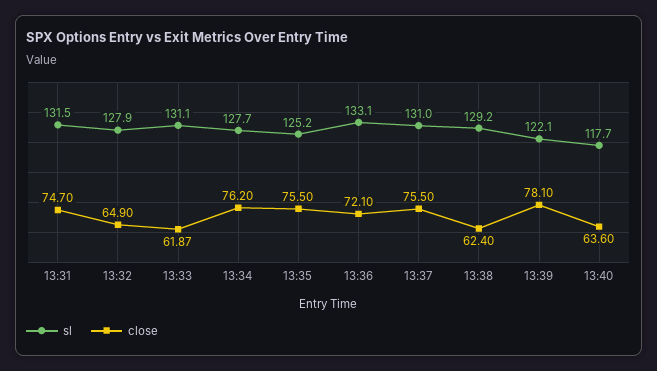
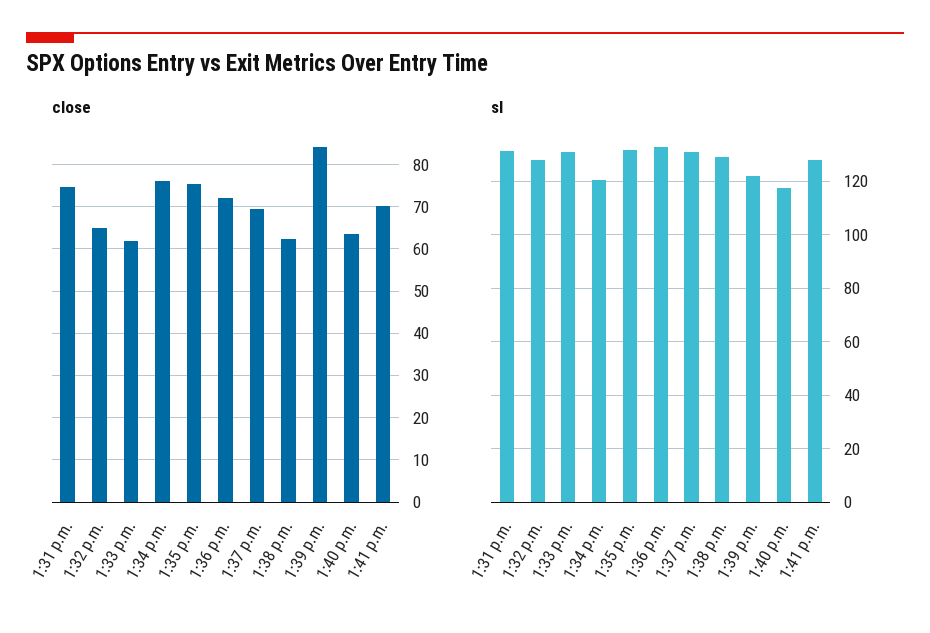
sl, 13:34: 127.7 -> 120
sl, 13:35: 125.2 -> 132.5
close, 13:37: 75.5 -> 70
close, 13:39: 78.1 -> 84
close, 1:41 p.m.: none -> 70
sl, 1:41 p.m.: none -> 127.5

